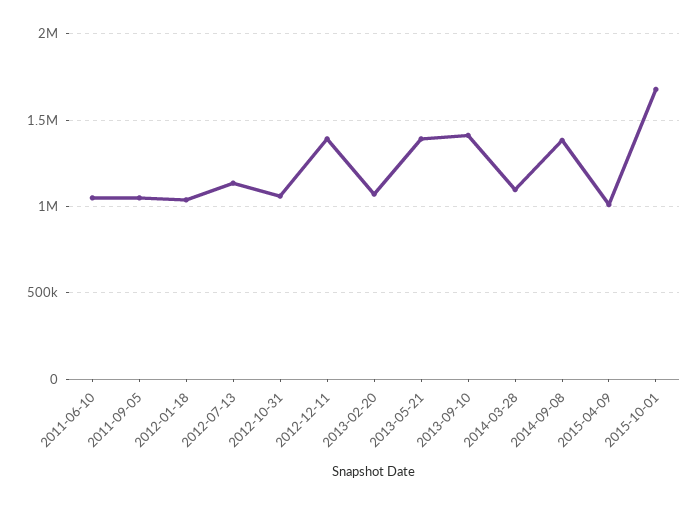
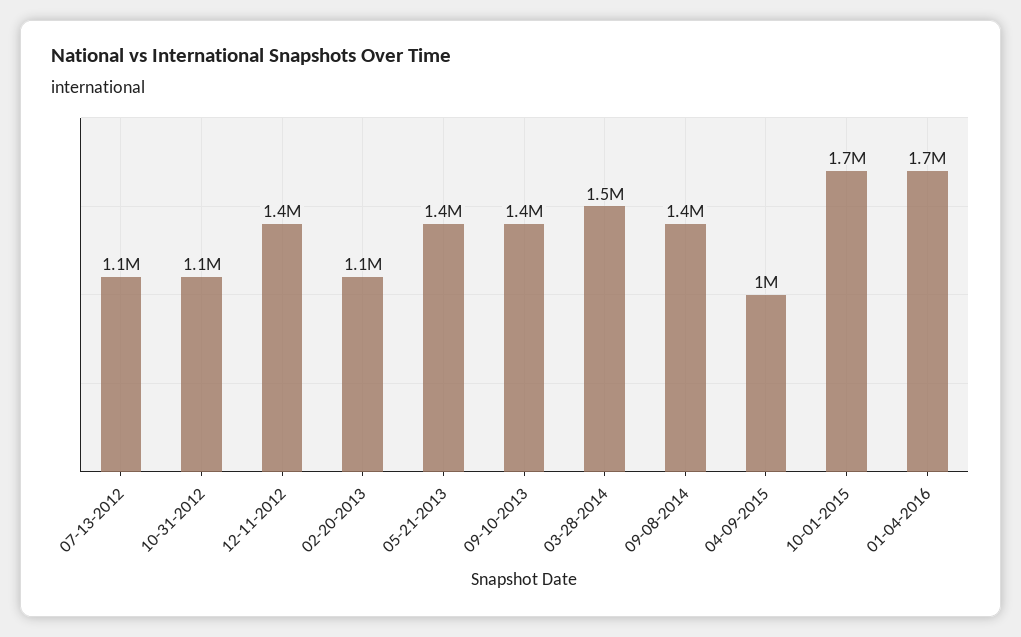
2011-06-10: 1050000 -> none
2011-09-05: 1050000 -> none
2012-01-18: 1050000 -> none
2014-03-28: 1100000 -> 1500000
01-04-2016: none -> 1700000

